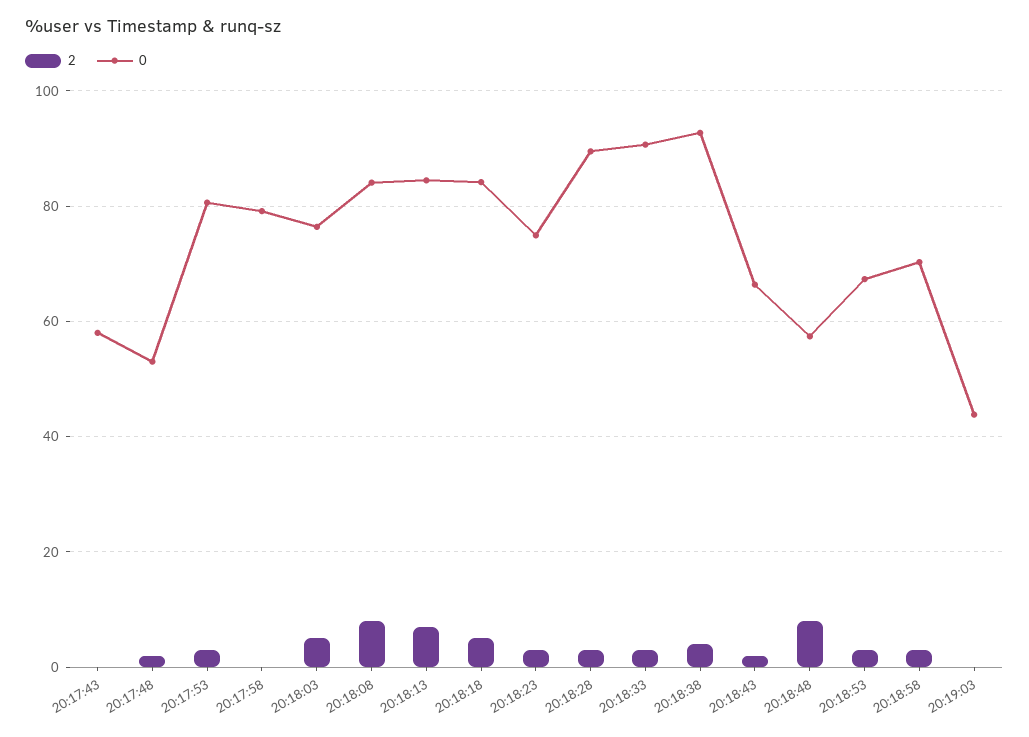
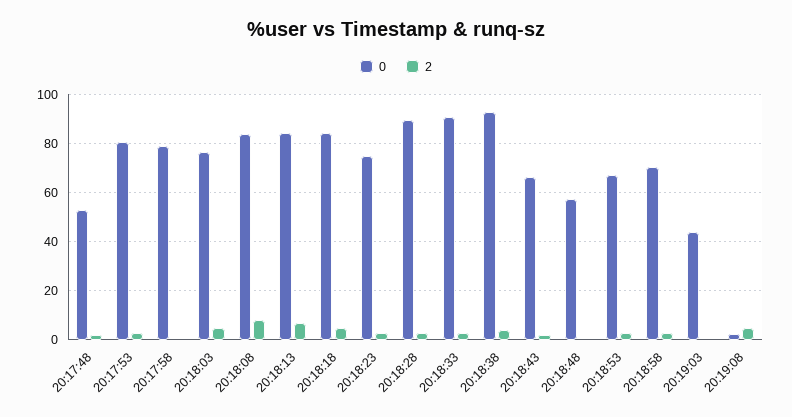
2, 20:17:43: 0 -> none
0, 20:17:43: 58 -> none
2, 20:18:48: 8 -> 0
0, 20:19:08: none -> 2.5
2, 20:19:08: none -> 5

